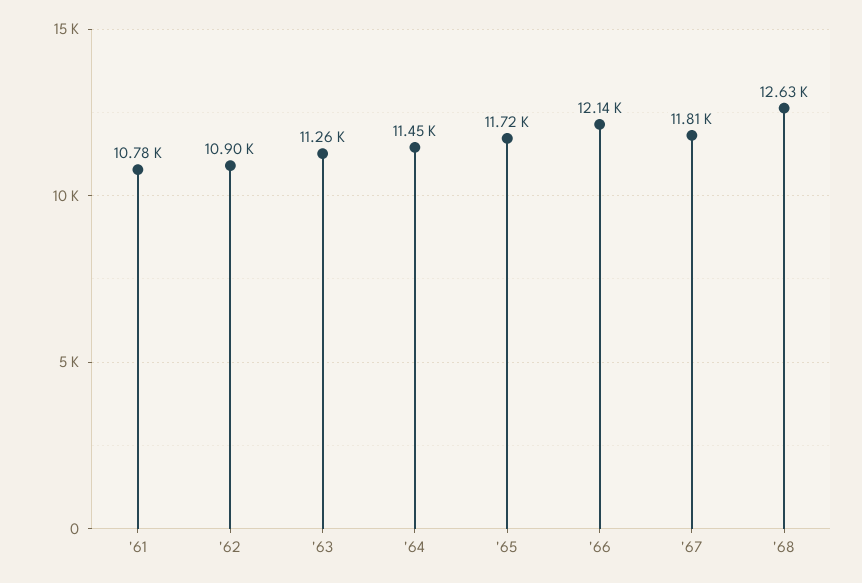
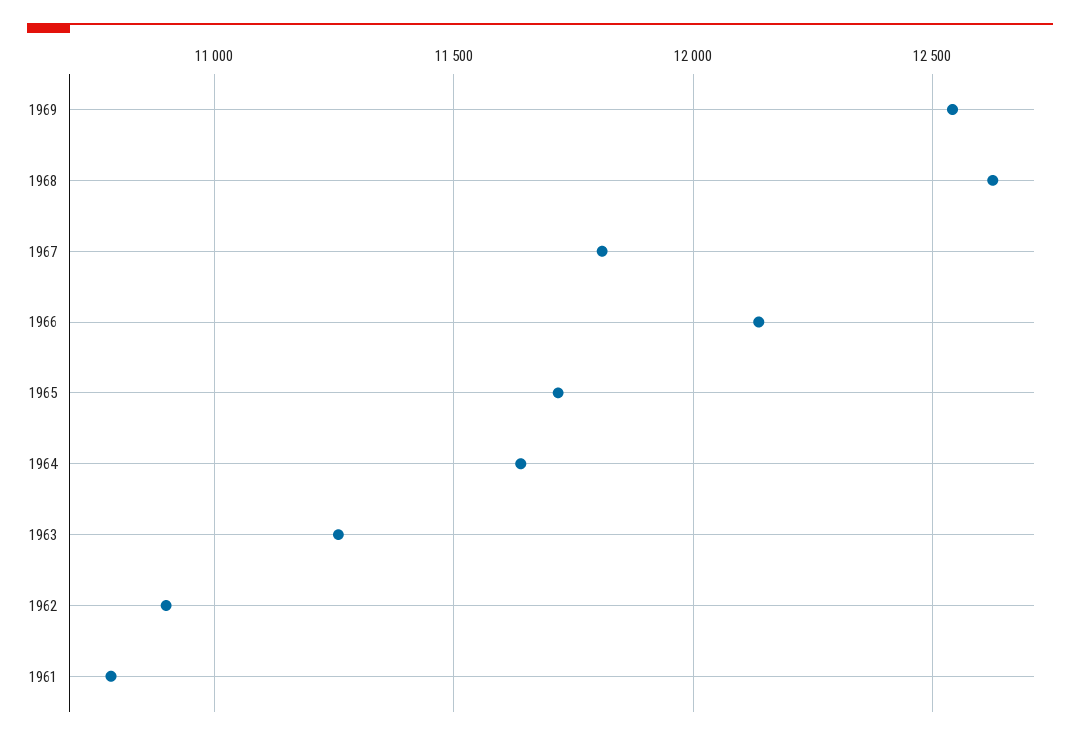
'64: 11450 -> 11650
1969: none -> 12550

